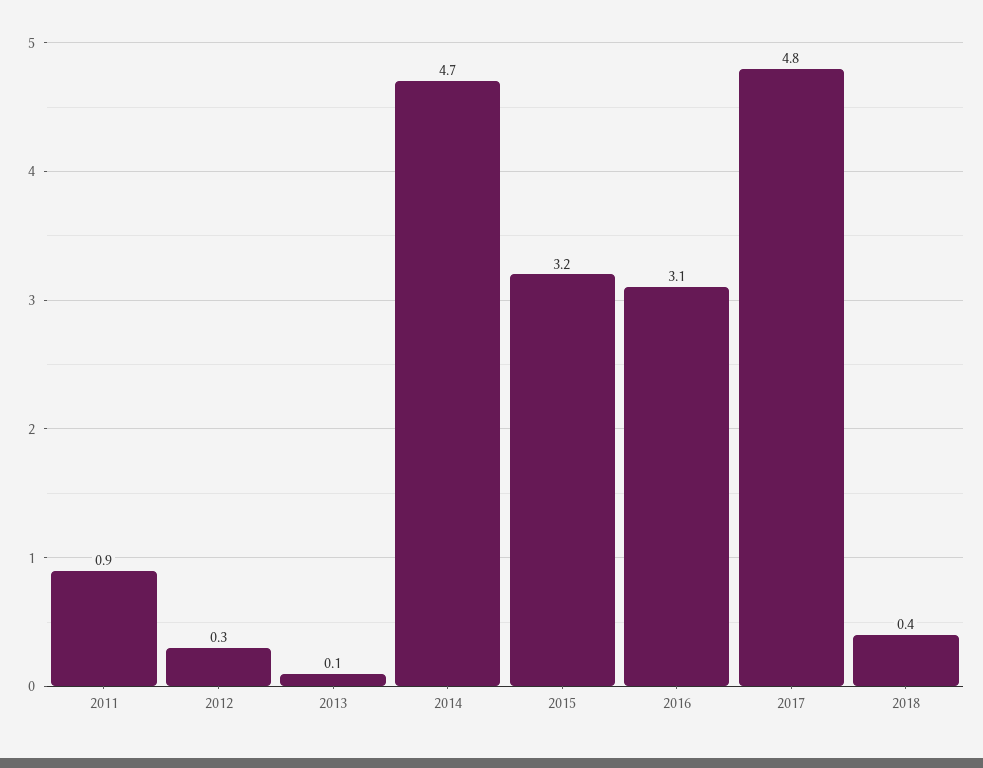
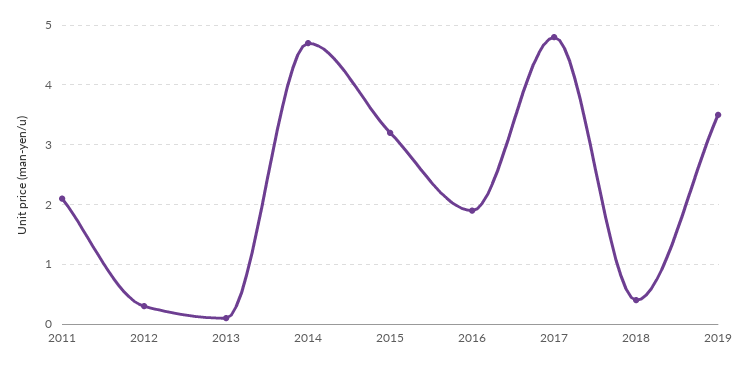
2011: 0.9 -> 2
2016: 3.1 -> 2
2019: none -> 3.5

